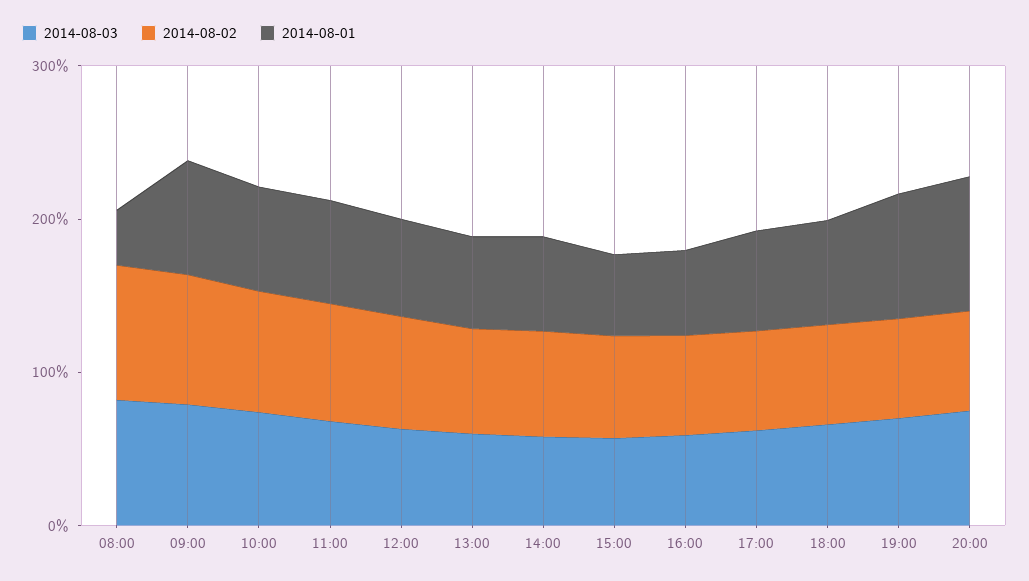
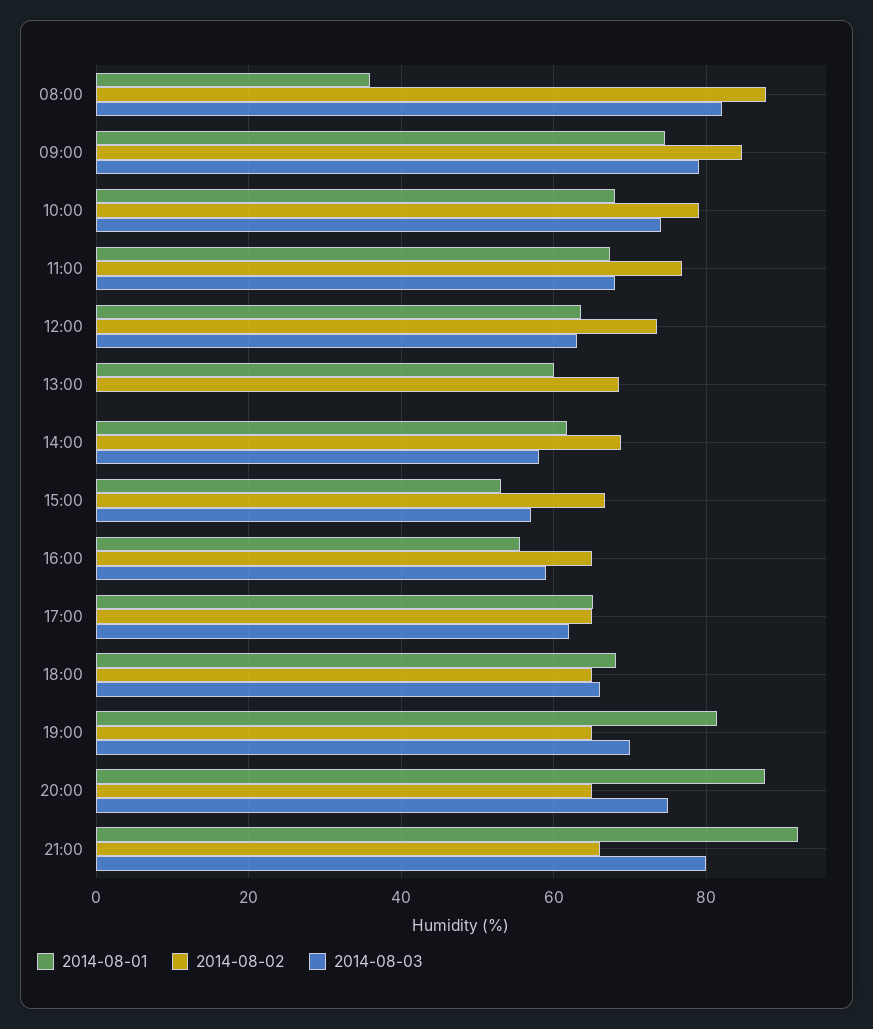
2014-08-03, 13:00: 60 -> 0
2014-08-01, 21:00: none -> 92
2014-08-02, 21:00: none -> 66
2014-08-03, 21:00: none -> 80

